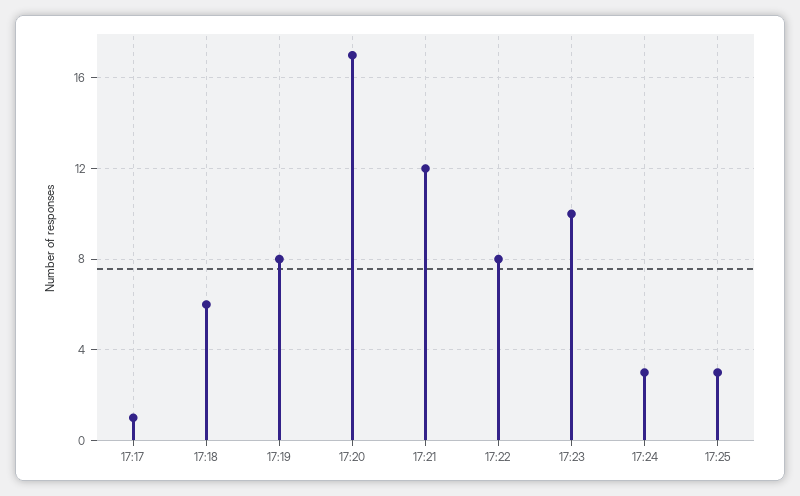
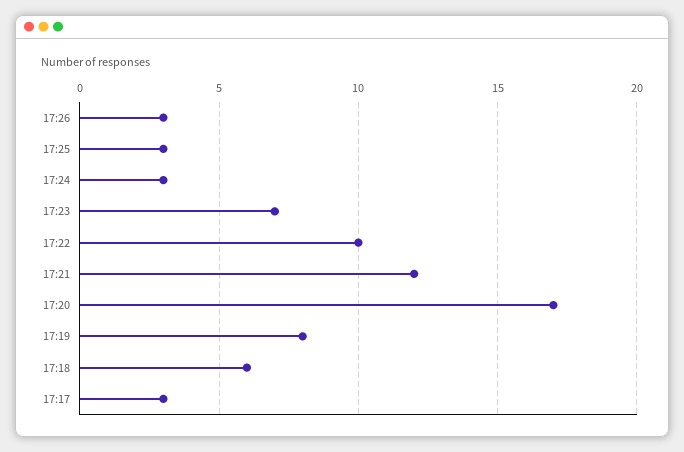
17:17: 1 -> 3
17:22: 8 -> 10
17:23: 10 -> 7
17:26: none -> 3

